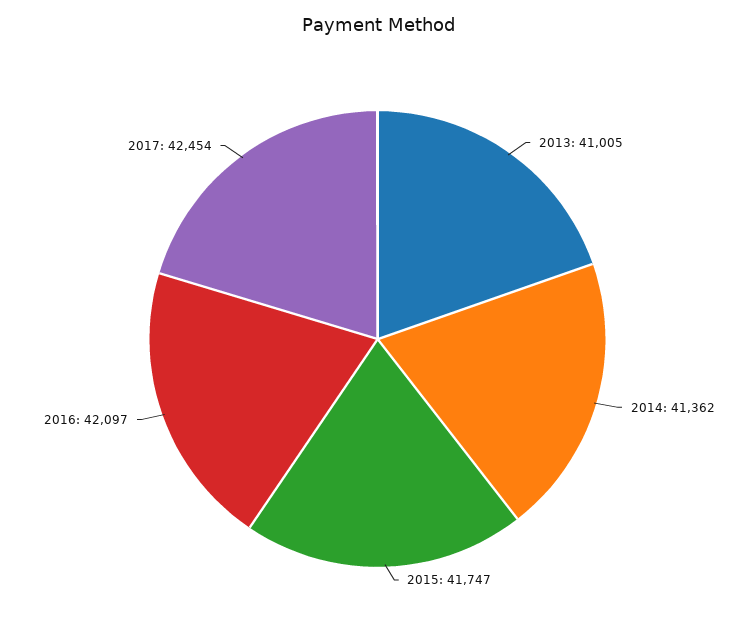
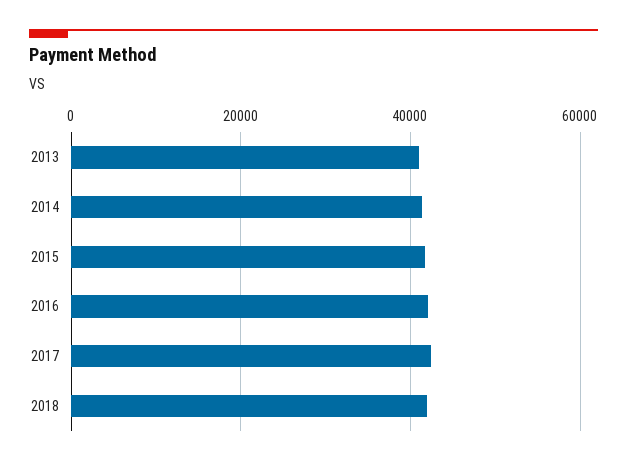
2018: none -> 42000

